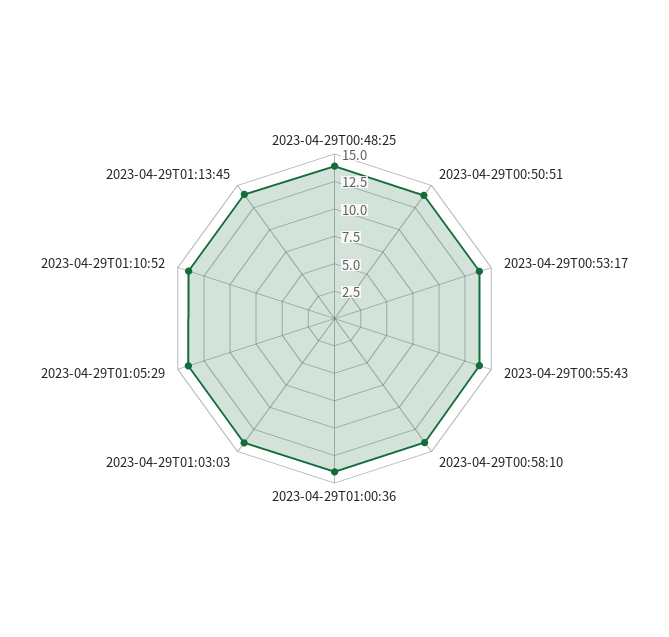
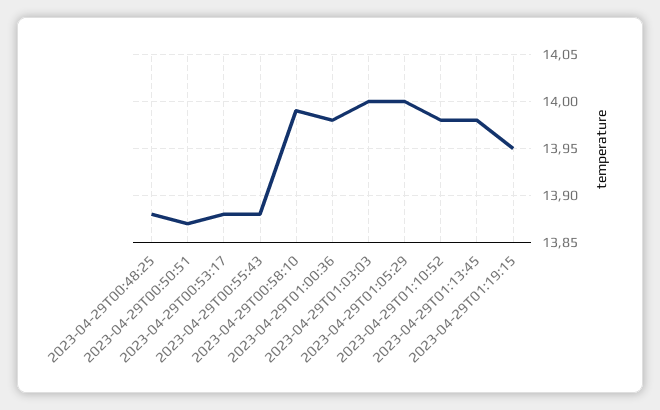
2023-04-29T01:19:15: none -> 13.95

